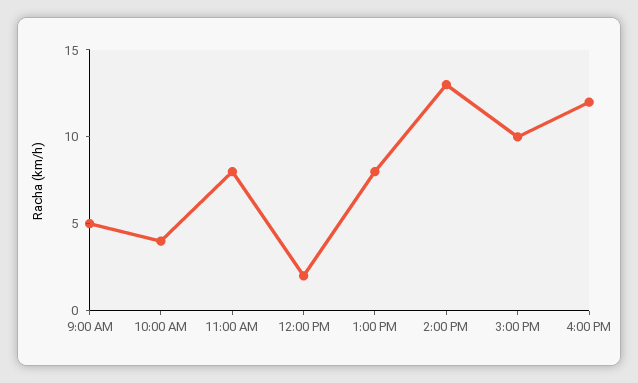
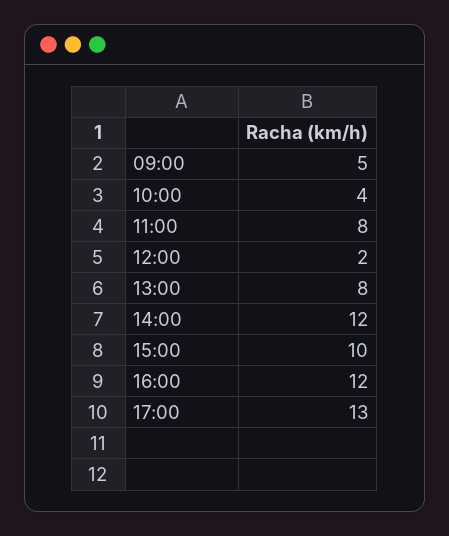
2:00 PM: 13 -> 12
17:00: none -> 13

